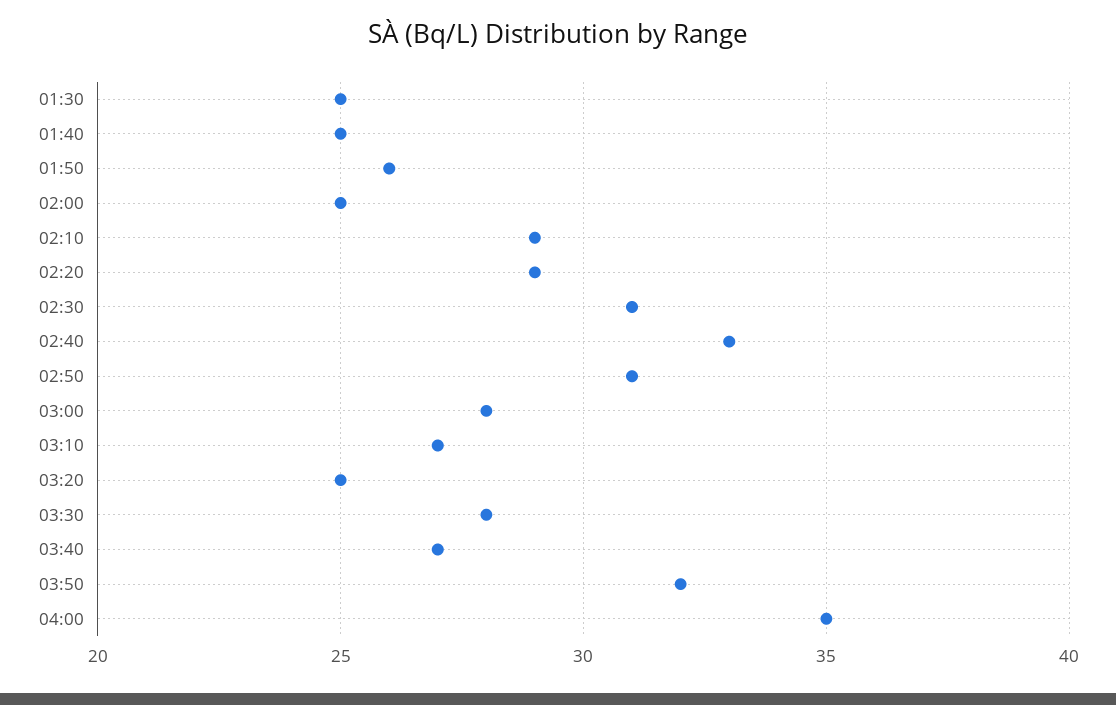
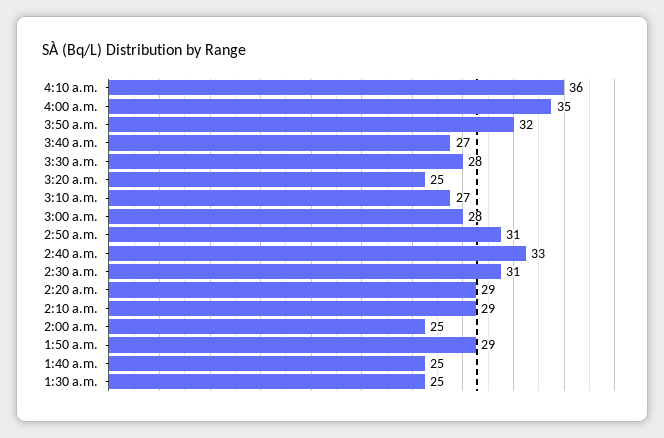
01:50: 26 -> 29
4:10 a.m.: none -> 36

